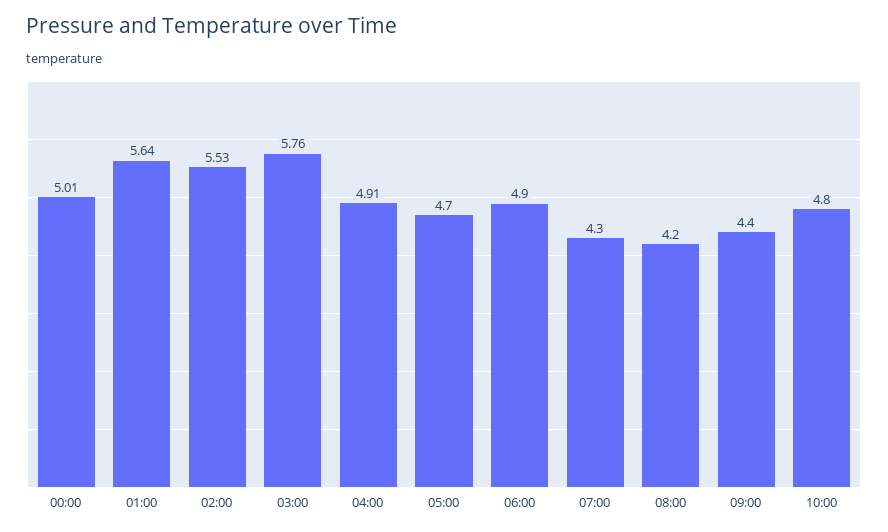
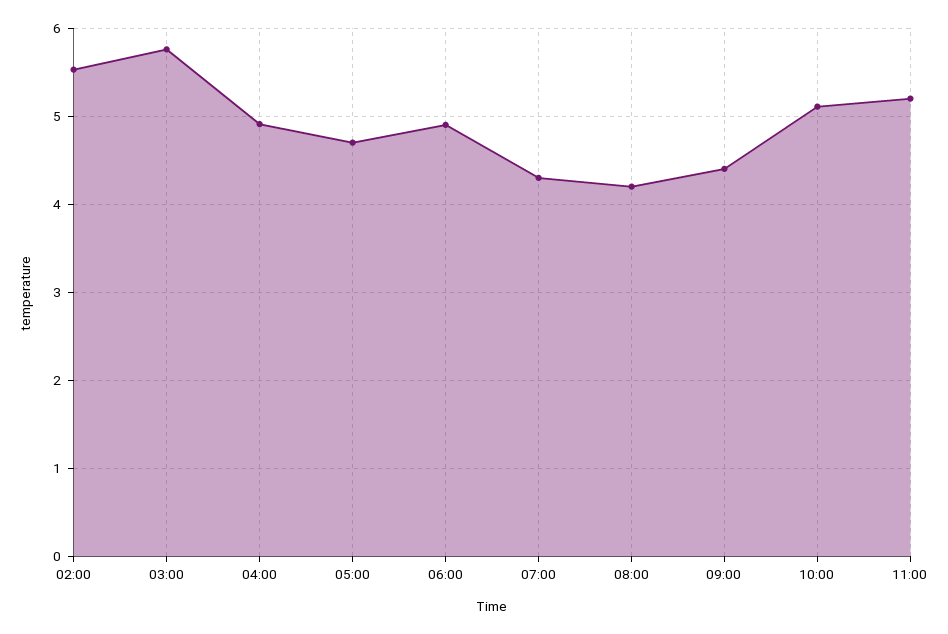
00:00: 5.01 -> none
01:00: 5.64 -> none
10:00: 4.8 -> 5.1
11:00: none -> 5.2

